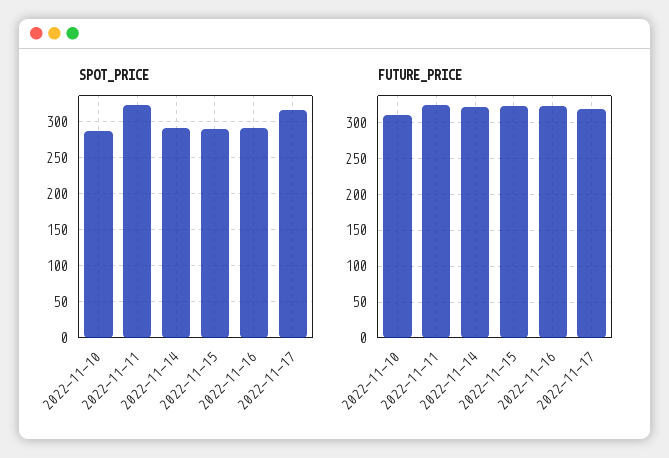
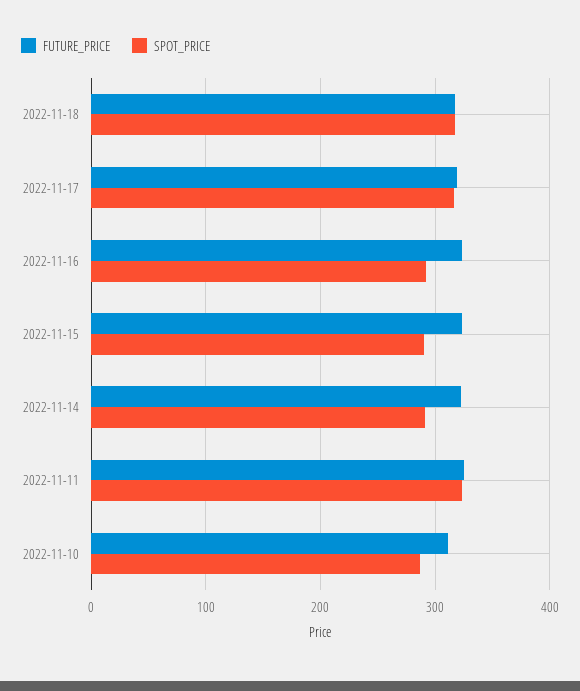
FUTURE_PRICE, 2022-11-18: none -> 320
SPOT_PRICE, 2022-11-18: none -> 320

